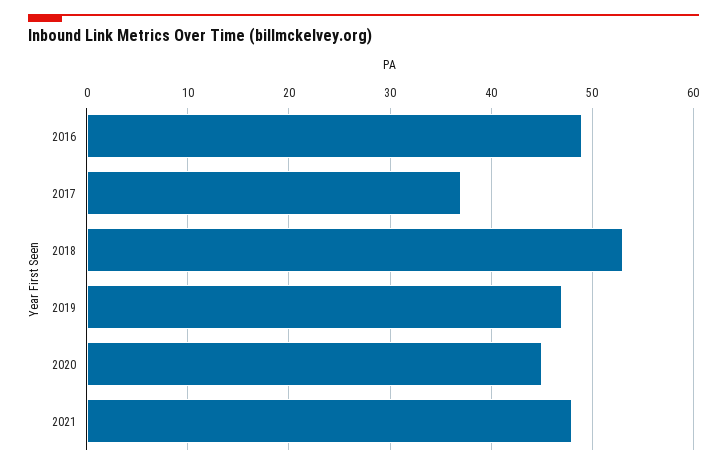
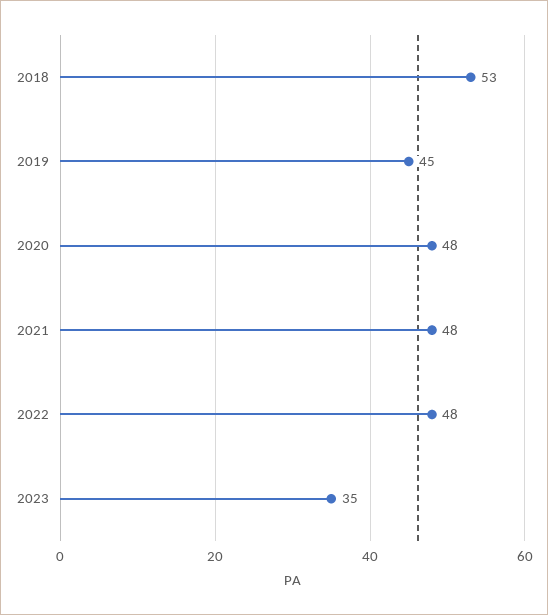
2016: 49 -> none
2017: 37 -> none
2019: 47 -> 45
2020: 45 -> 48
2022: none -> 48
2023: none -> 35

